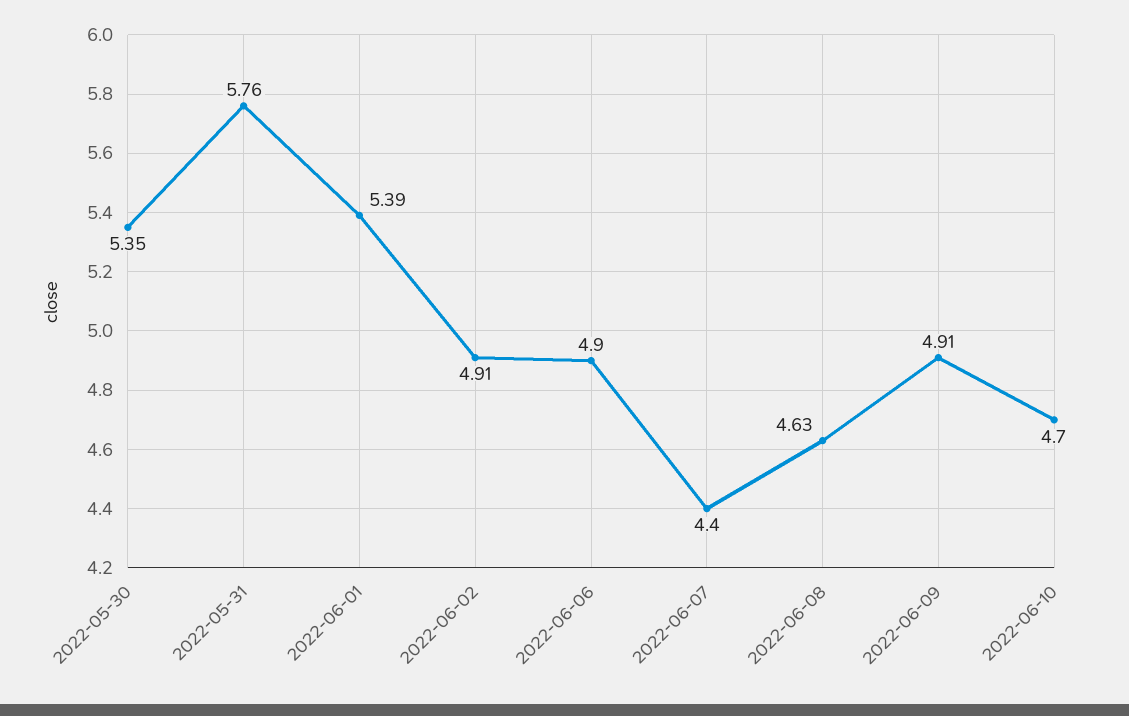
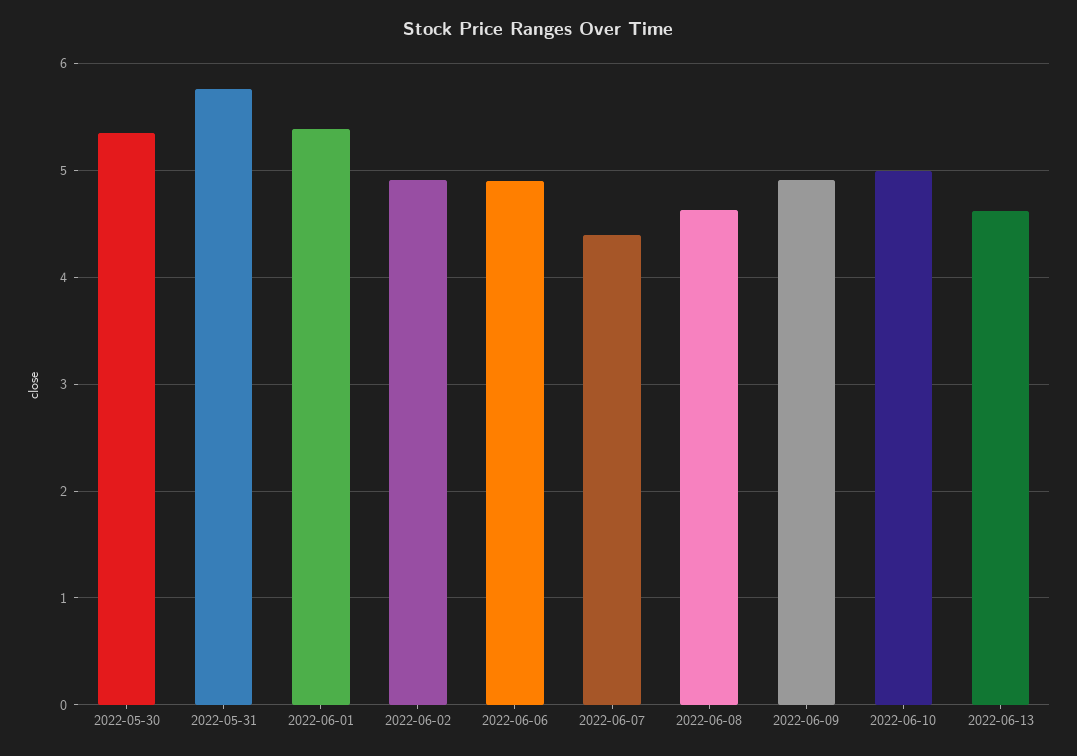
2022-06-10: 4.7 -> 5
2022-06-13: none -> 4.6

